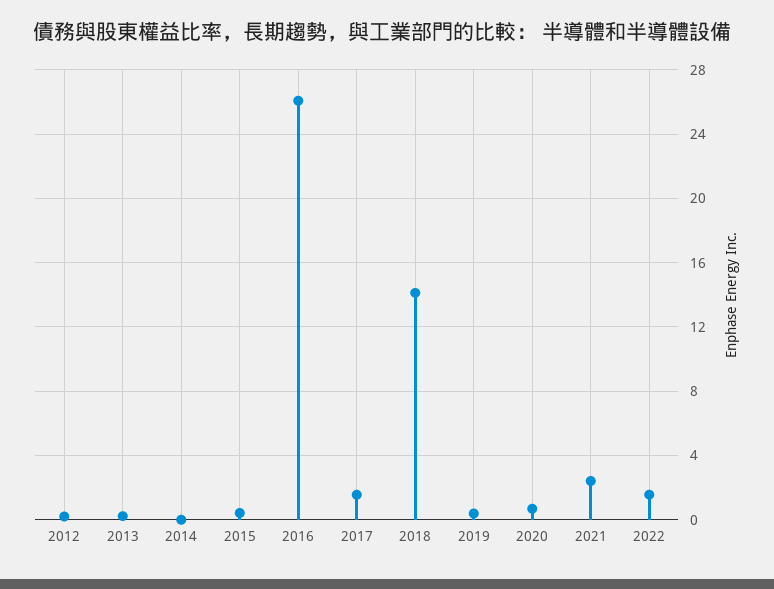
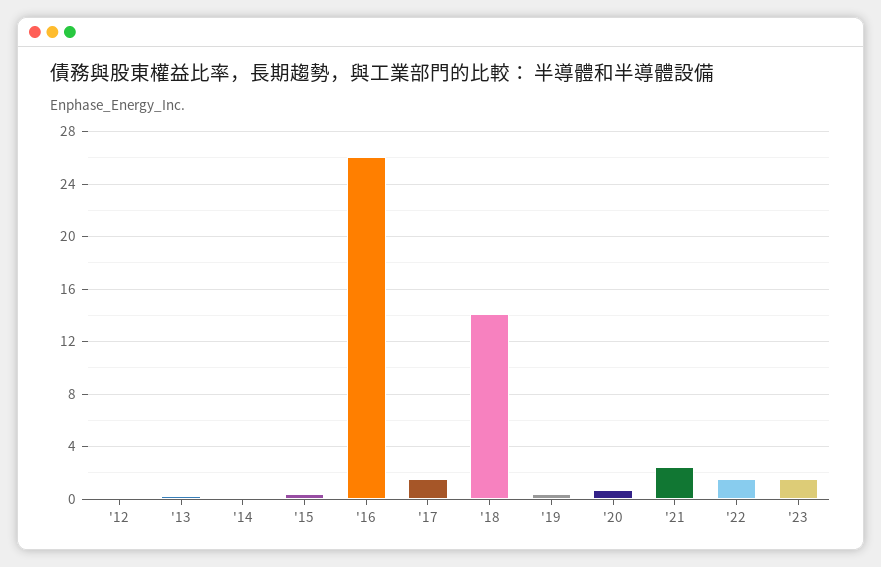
'23: none -> 1.5

